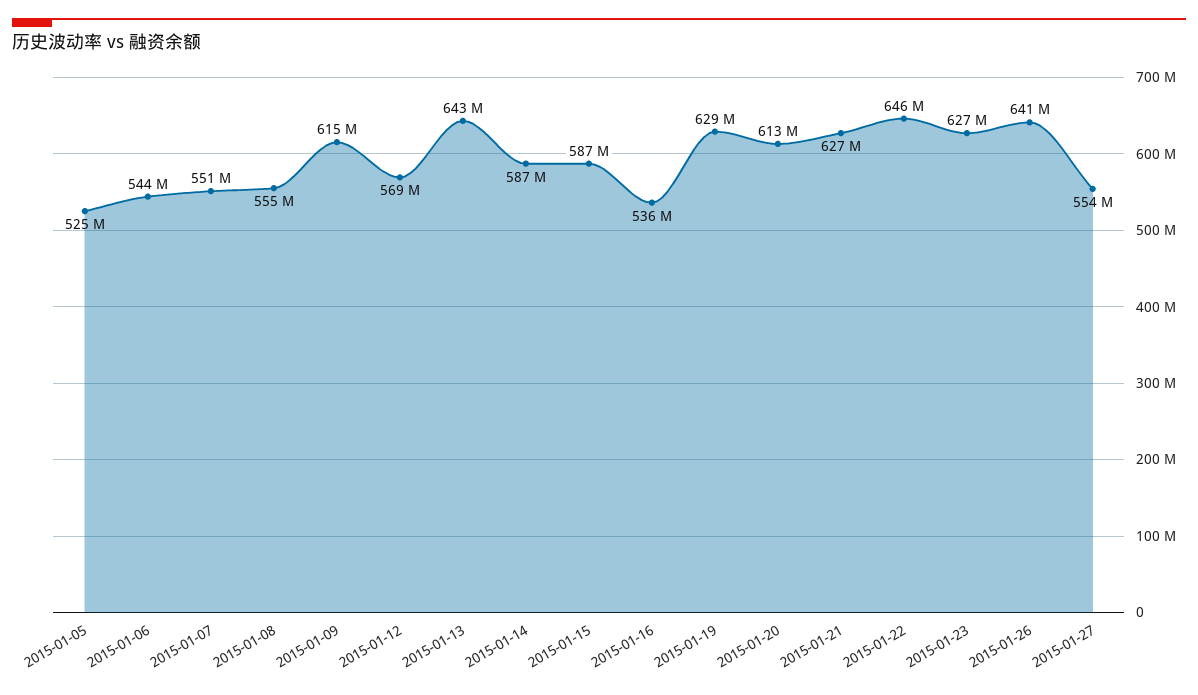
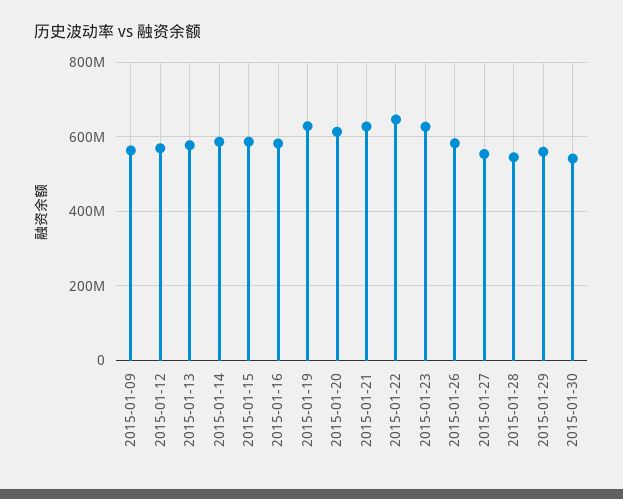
2015-01-05: 525000000 -> none
2015-01-06: 544000000 -> none
2015-01-07: 551000000 -> none
2015-01-08: 555000000 -> none
2015-01-09: 615000000 -> 560000000
2015-01-13: 643000000 -> 580000000
2015-01-16: 536000000 -> 580000000
2015-01-26: 641000000 -> 580000000
2015-01-28: none -> 540000000
2015-01-29: none -> 560000000
2015-01-30: none -> 540000000

